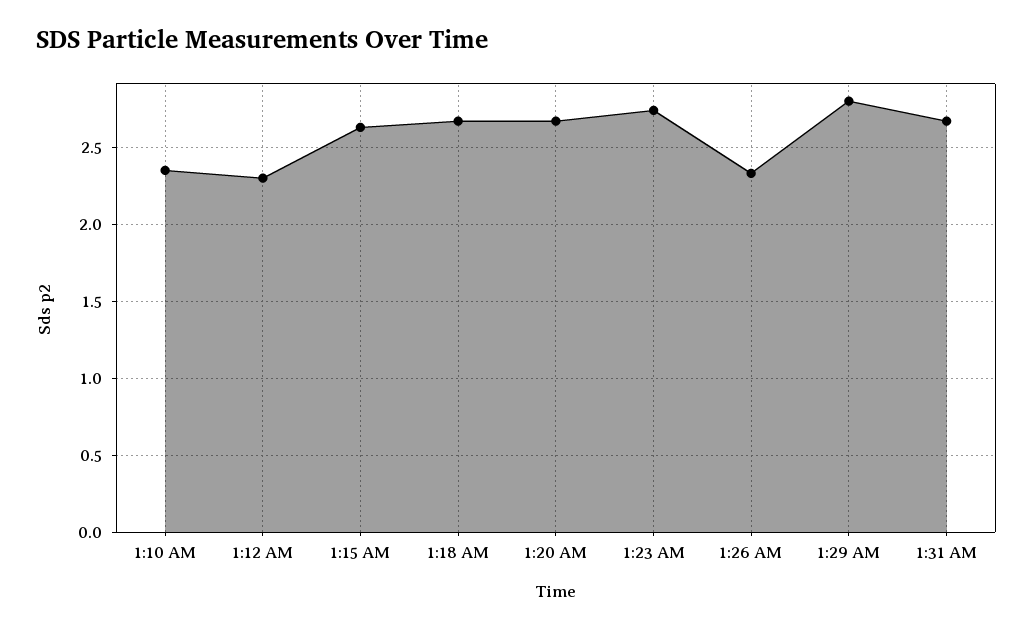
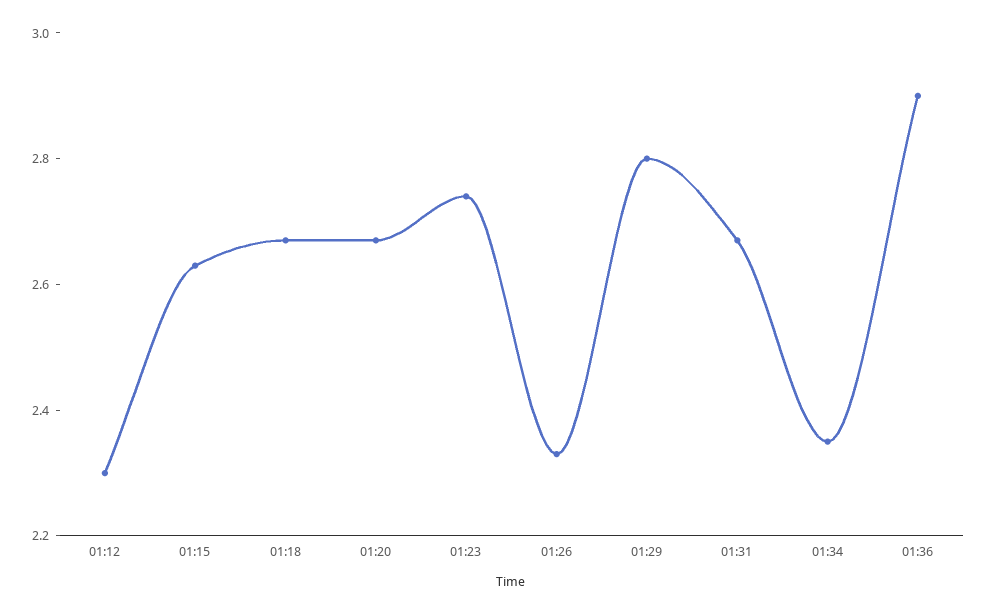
1:10 AM: 2.35 -> none
01:34: none -> 2.35
01:36: none -> 2.9

